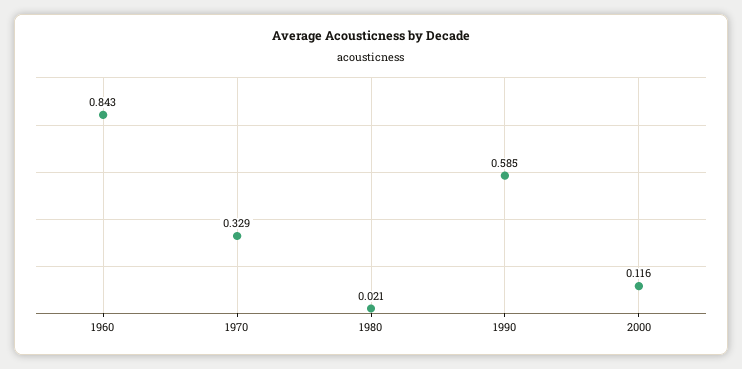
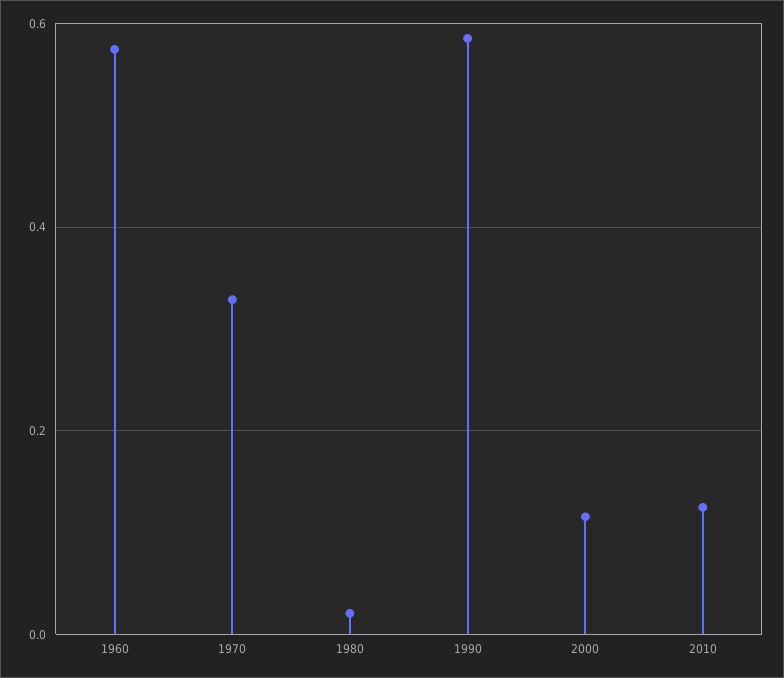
1960: 0.843 -> 0.58
2010: none -> 0.12

